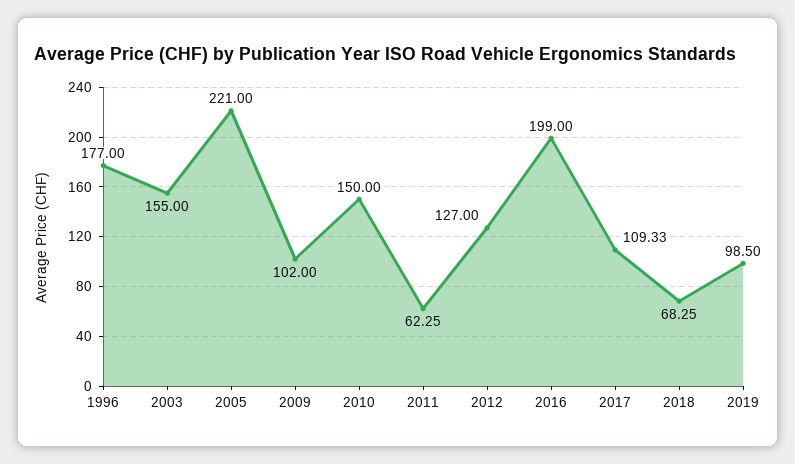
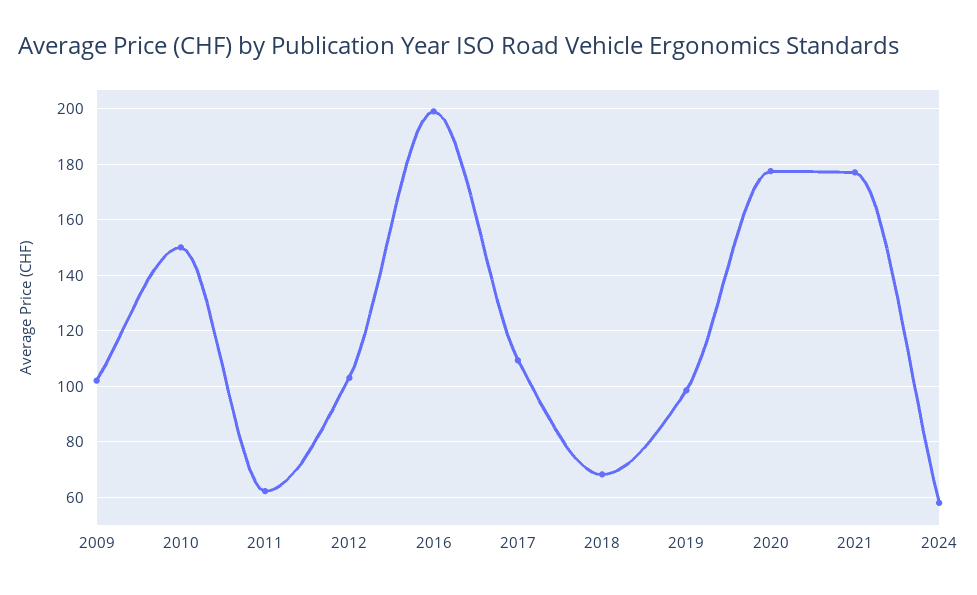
1996: 177 -> none
2003: 155 -> none
2005: 221 -> none
2012: 127 -> 102.5
2020: none -> 177.5
2021: none -> 177.5
2024: none -> 57.5

